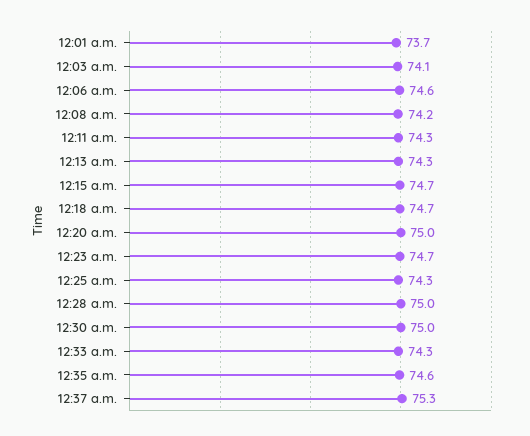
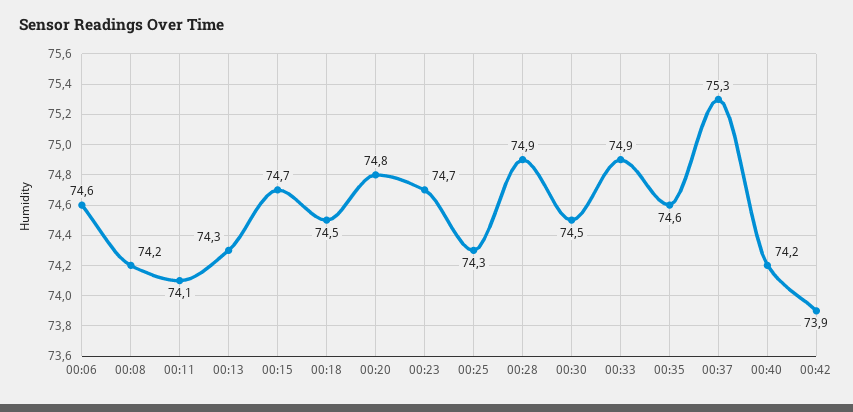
12:01 a.m.: 73.7 -> none
12:03 a.m.: 74.1 -> none
12:11 a.m.: 74.3 -> 74.1
12:18 a.m.: 74.7 -> 74.5
12:20 a.m.: 75 -> 74.8
12:28 a.m.: 75 -> 74.9
12:30 a.m.: 75 -> 74.5
12:33 a.m.: 74.3 -> 74.9
00:40: none -> 74.2
00:42: none -> 73.9

